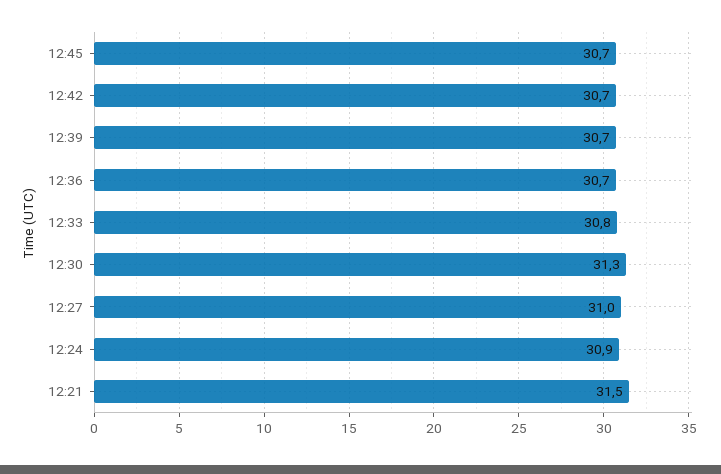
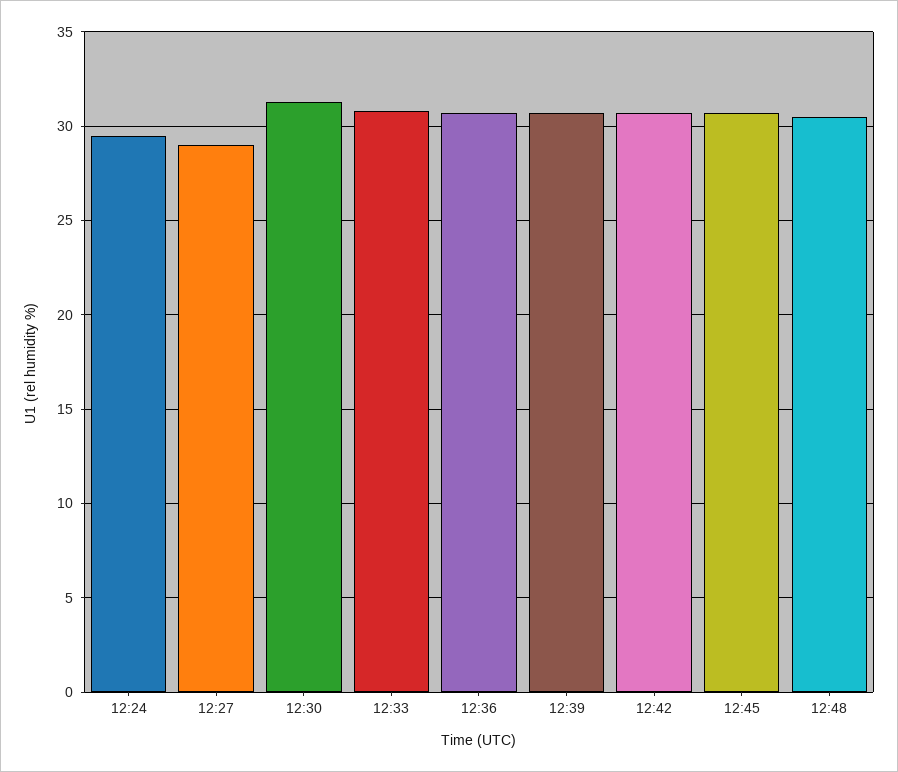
12:27: 31 -> 29
12:24: 30.9 -> 29.5
12:21: 31.5 -> none
12:48: none -> 30.5

